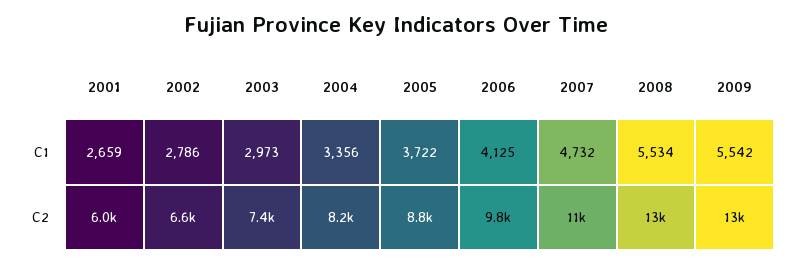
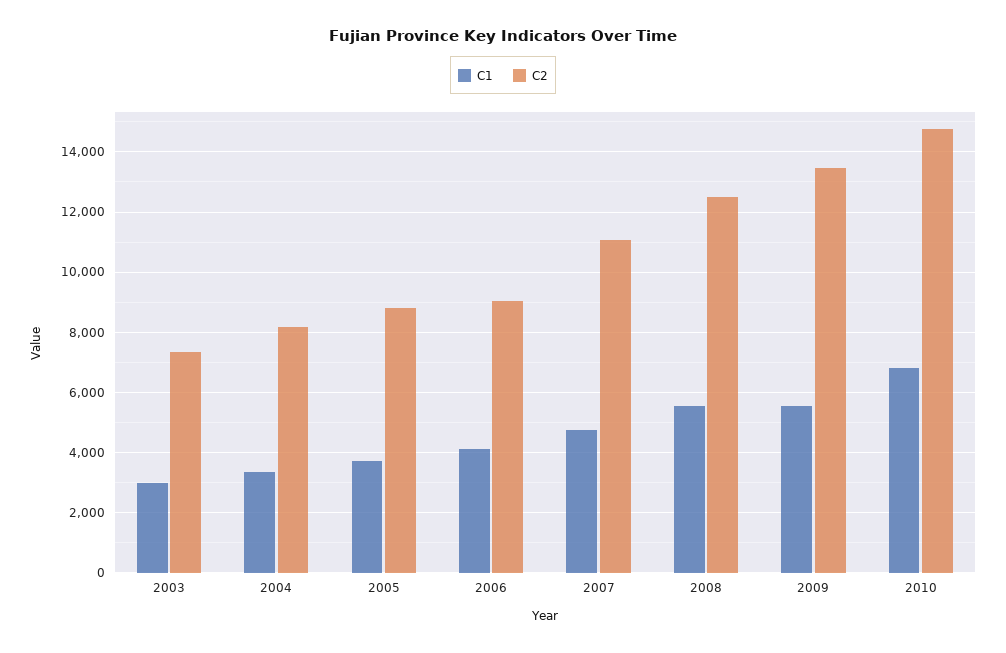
C1, 2001: 2659 -> none
C1, 2002: 2786 -> none
C2, 2001: 6000 -> none
C2, 2002: 6600 -> none
C2, 2006: 9800 -> 9000
C1, 2010: none -> 6800
C2, 2010: none -> 14800

